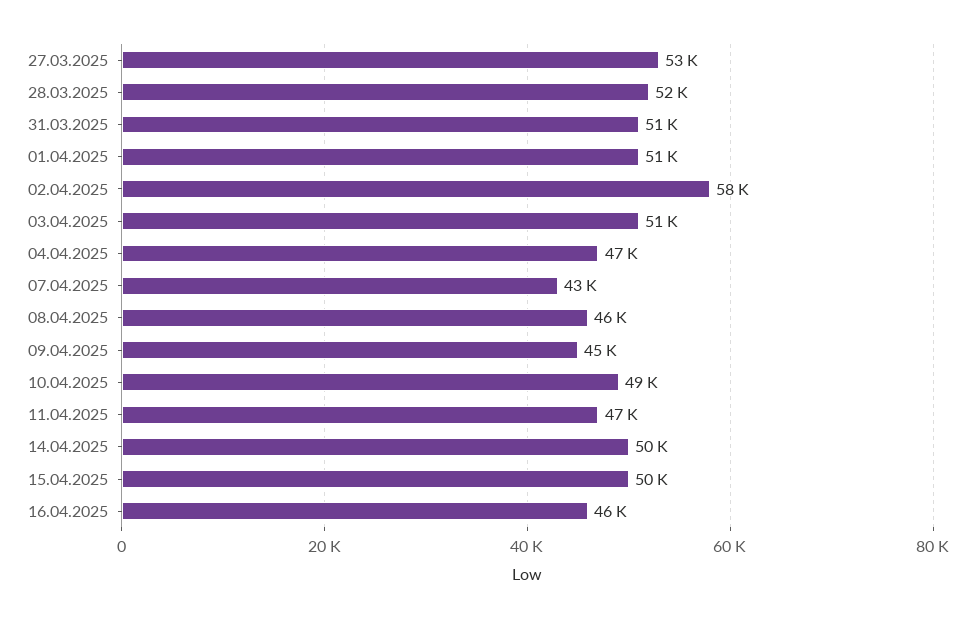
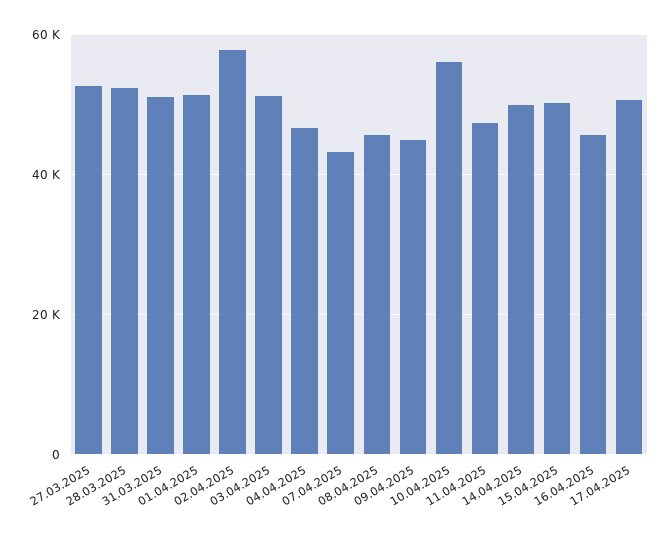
10.04.2025: 49000 -> 56000
17.04.2025: none -> 50000

